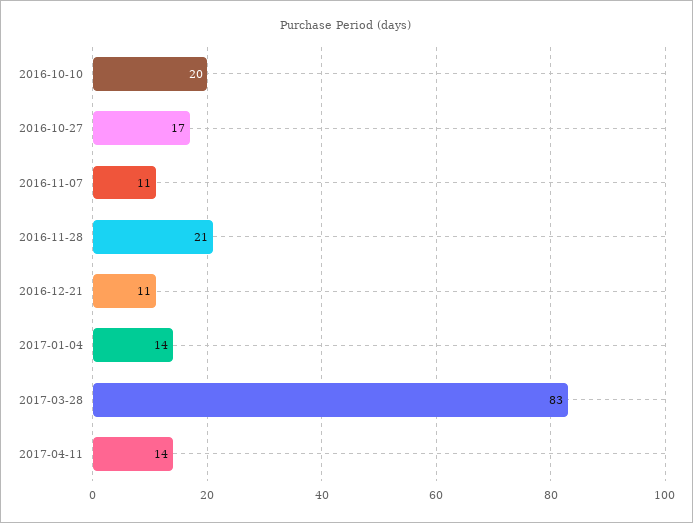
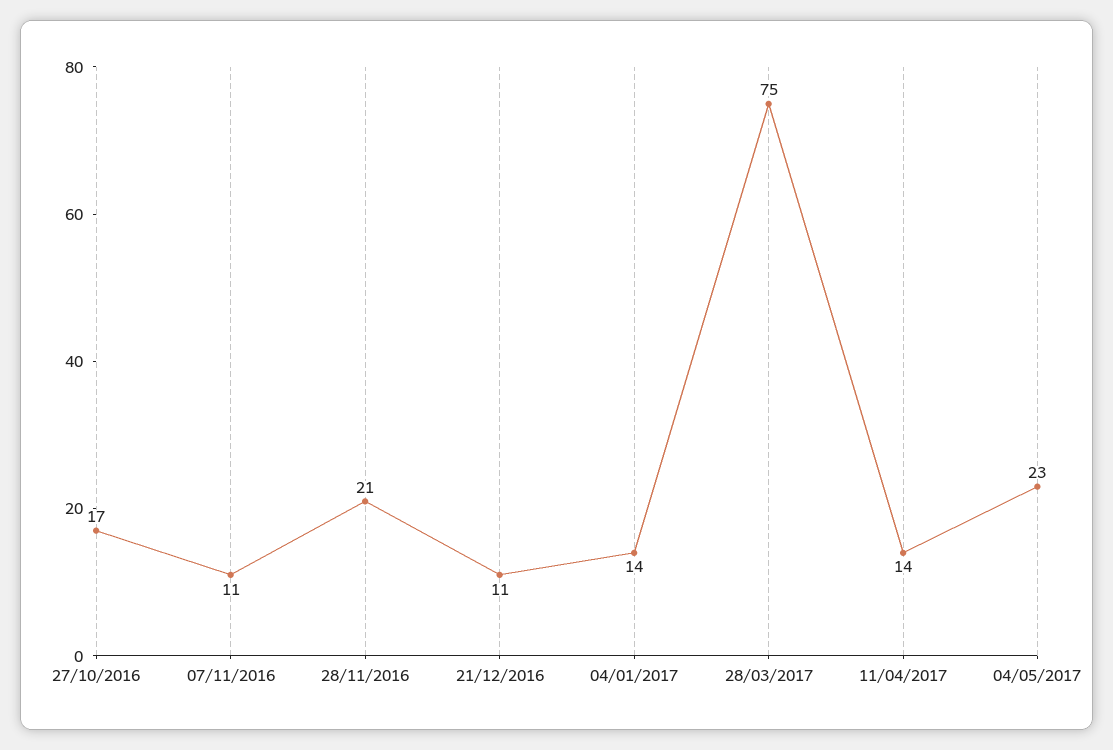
2016-10-10: 20 -> none
2017-03-28: 83 -> 75
04/05/2017: none -> 23

